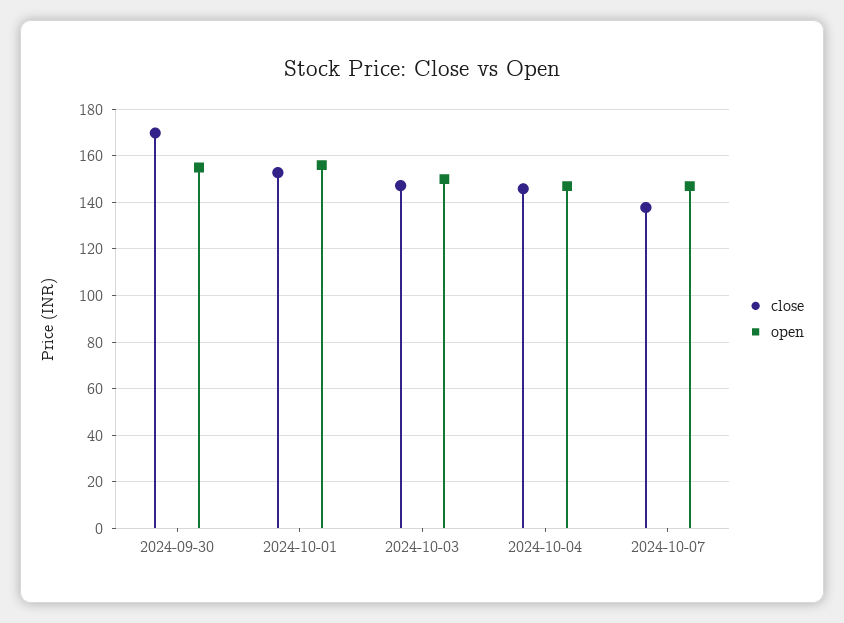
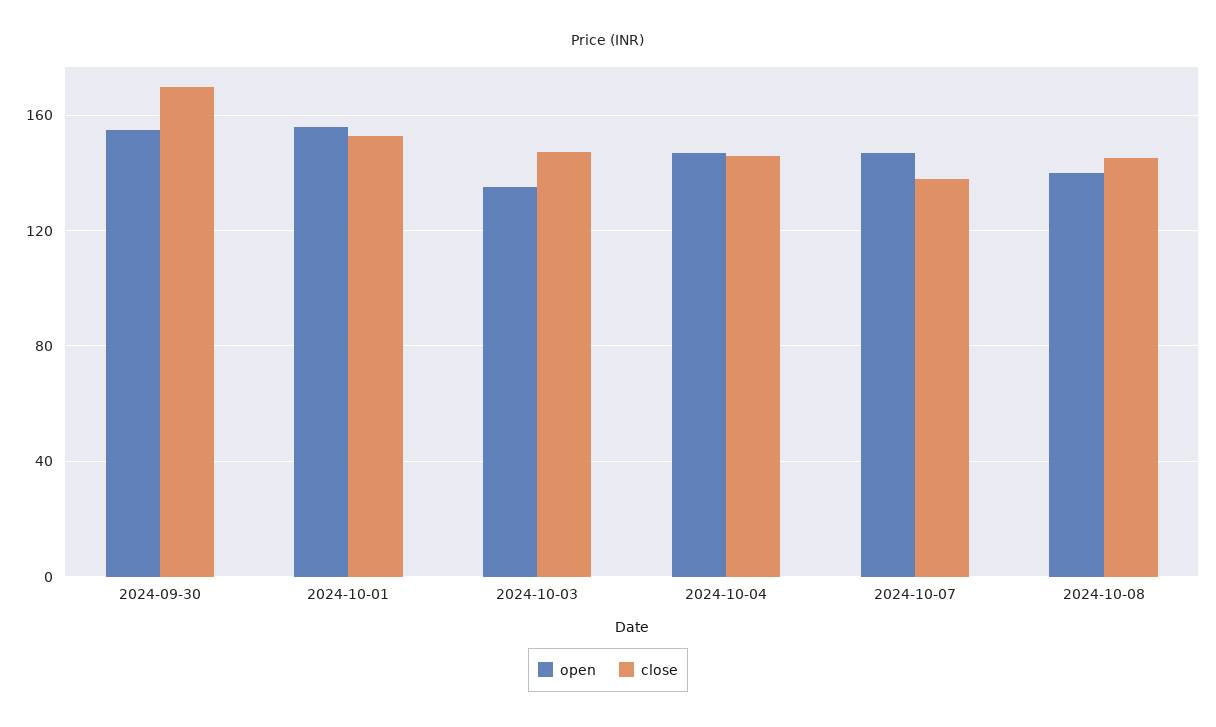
open, 2024-10-03: 150 -> 135
open, 2024-10-08: none -> 140
close, 2024-10-08: none -> 145

